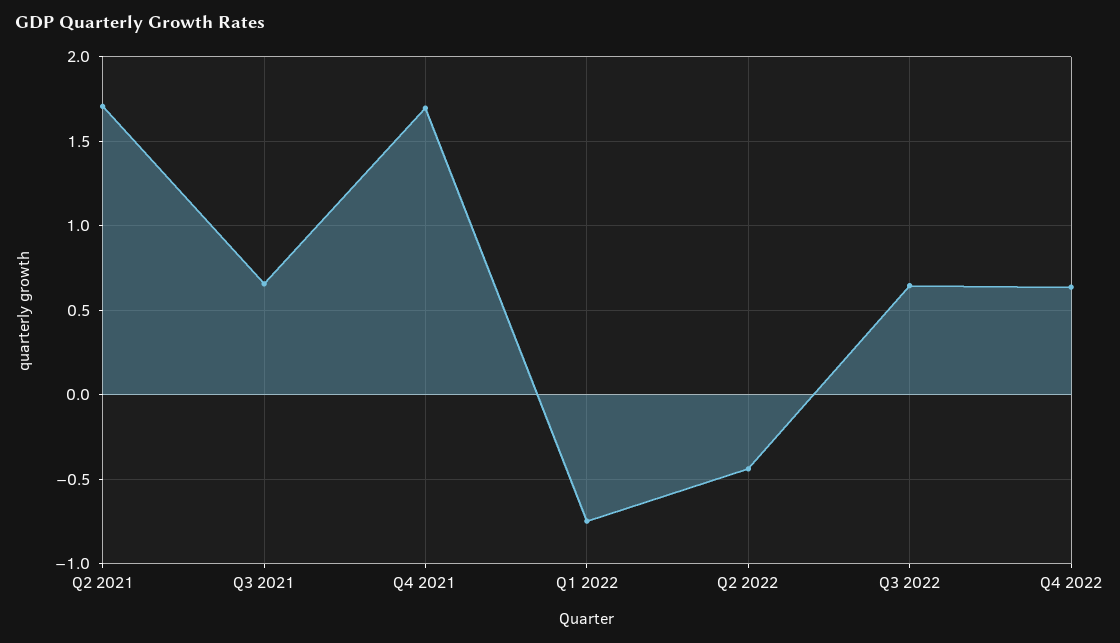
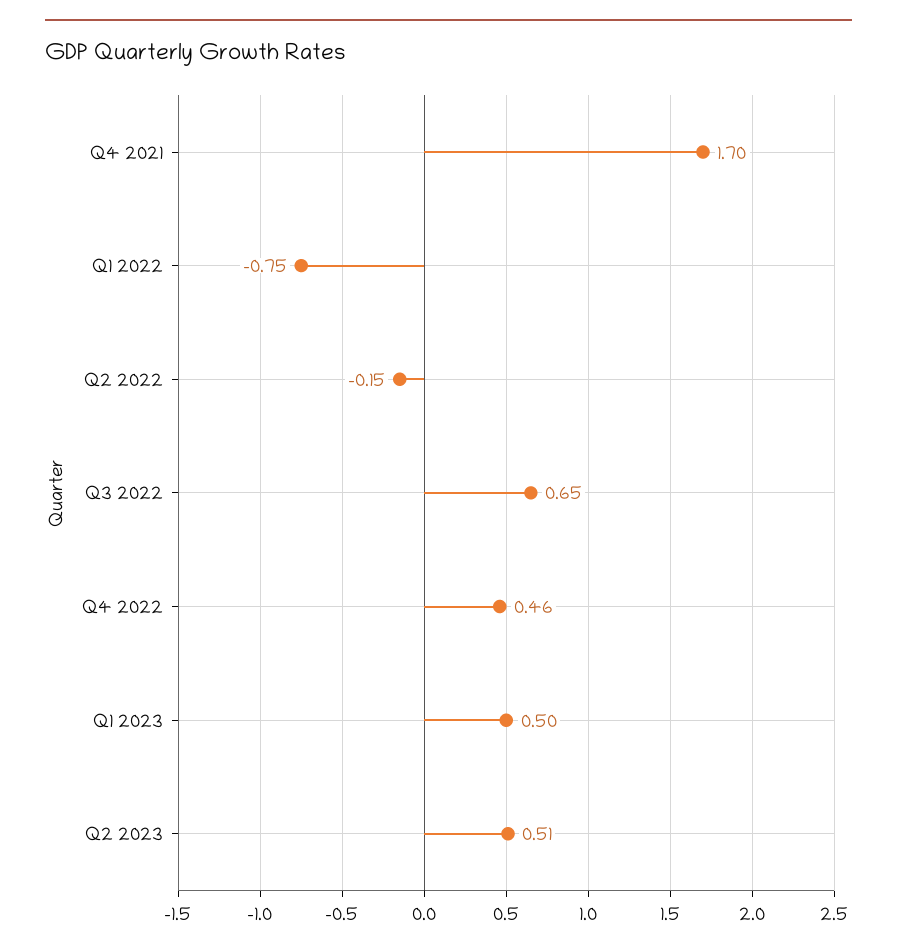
Q2 2021: 1.7 -> none
Q3 2021: 0.65 -> none
Q2 2022: -0.45 -> -0.15
Q4 2022: 0.65 -> 0.46
Q1 2023: none -> 0.5
Q2 2023: none -> 0.51

